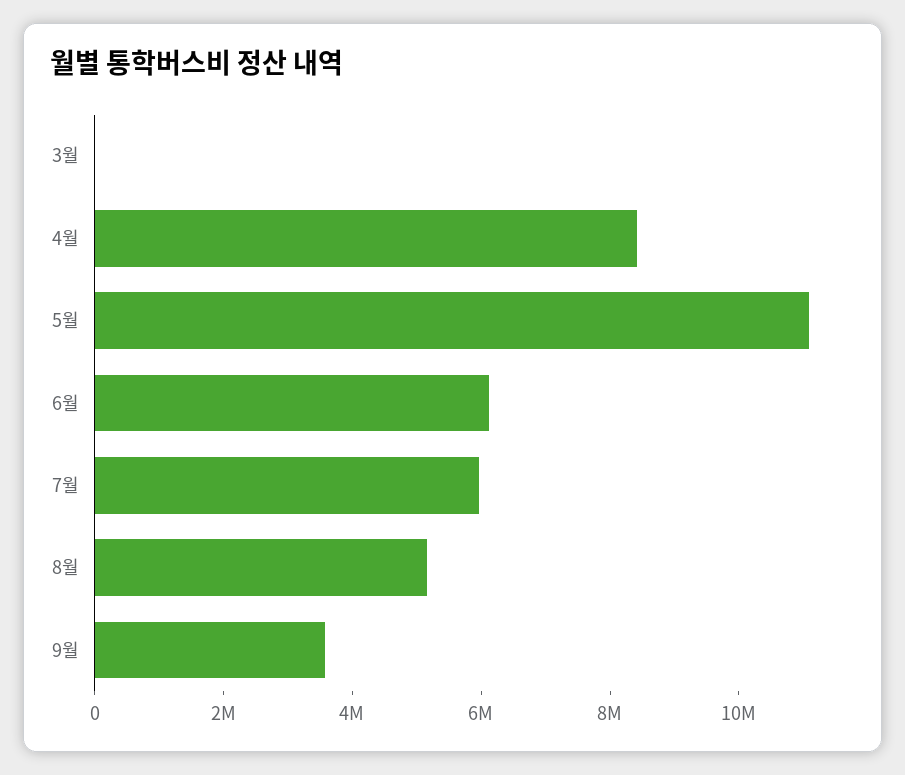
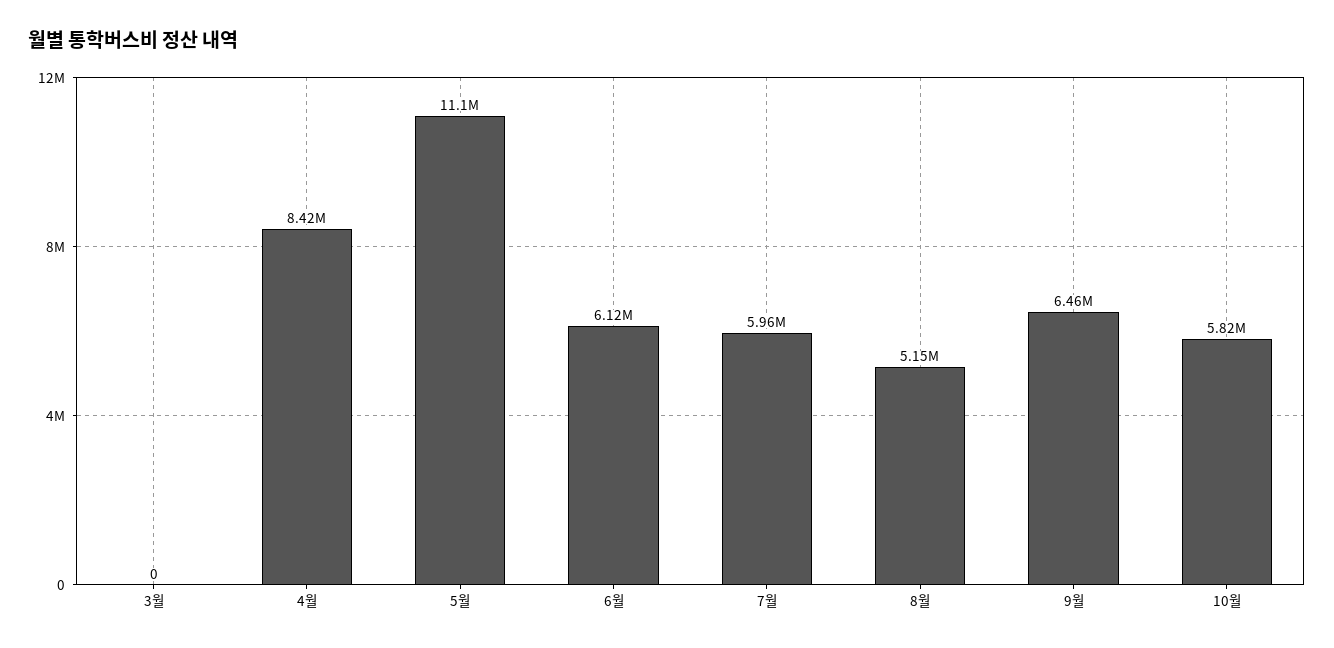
9월: 3500000 -> 6460000
10월: none -> 5820000

